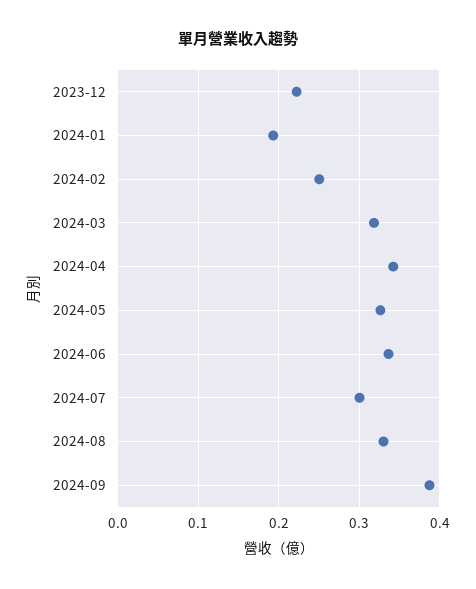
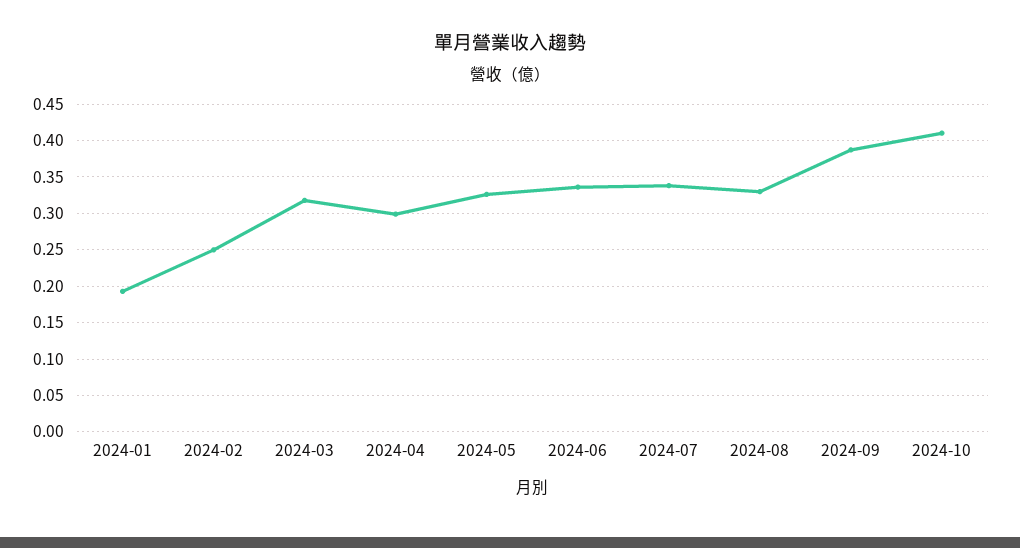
2023-12: 0.22 -> none
2024-04: 0.34 -> 0.3
2024-07: 0.3 -> 0.34
2024-10: none -> 0.41

